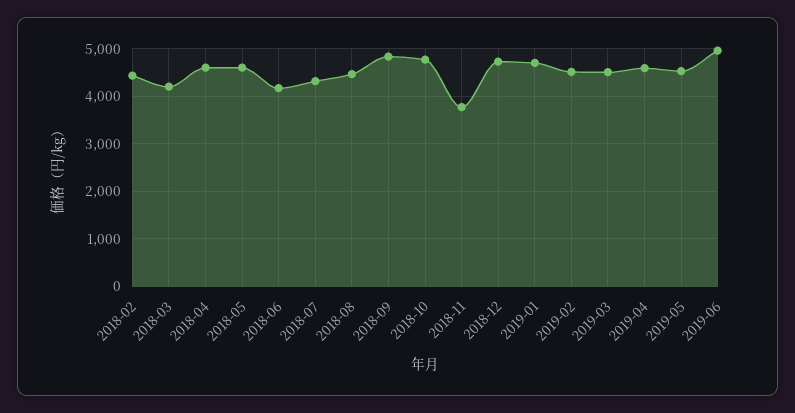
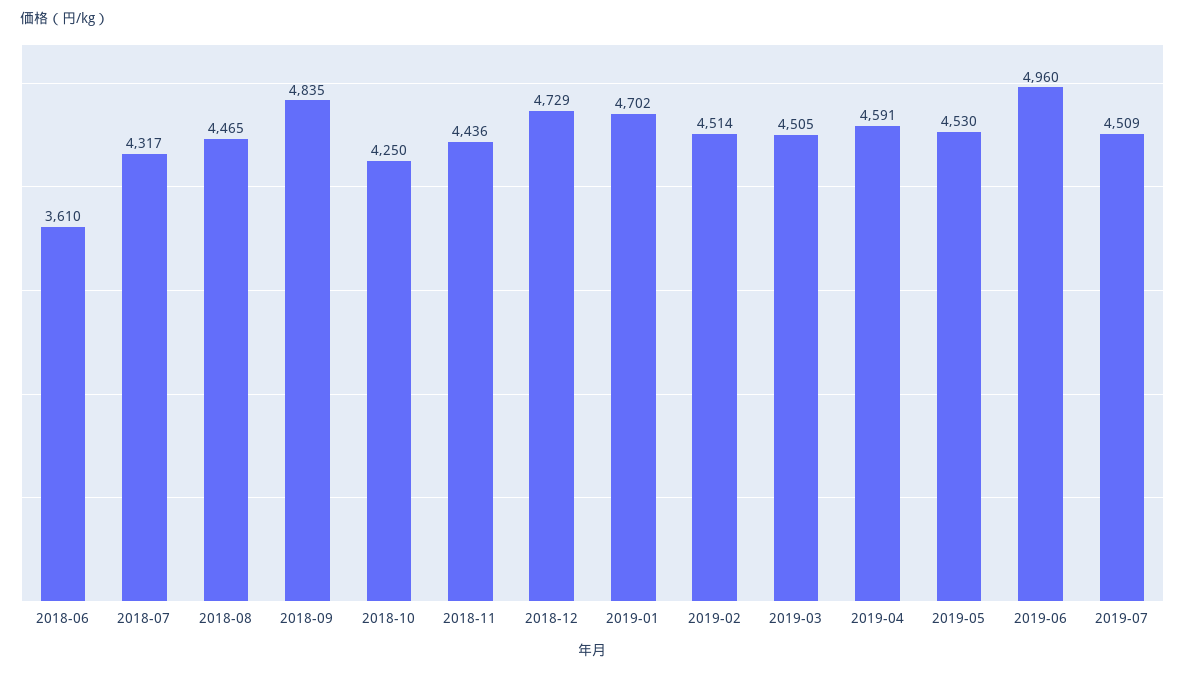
2018-02: 4400 -> none
2018-03: 4200 -> none
2018-04: 4600 -> none
2018-05: 4600 -> none
2018-06: 4200 -> 3610
2018-10: 4800 -> 4250
2018-11: 3800 -> 4436
2019-07: none -> 4509

